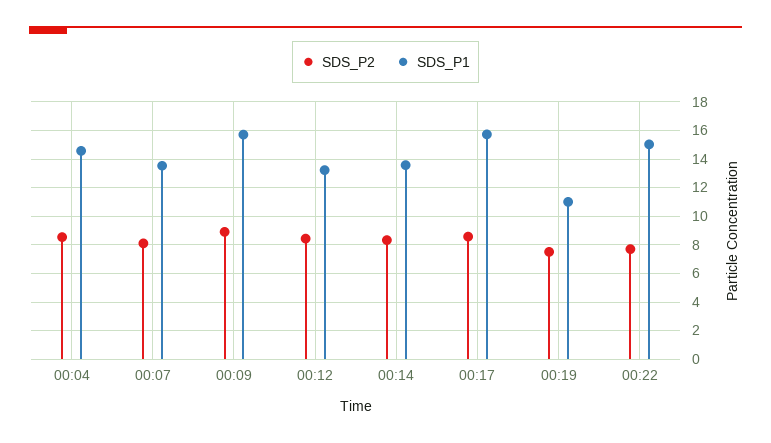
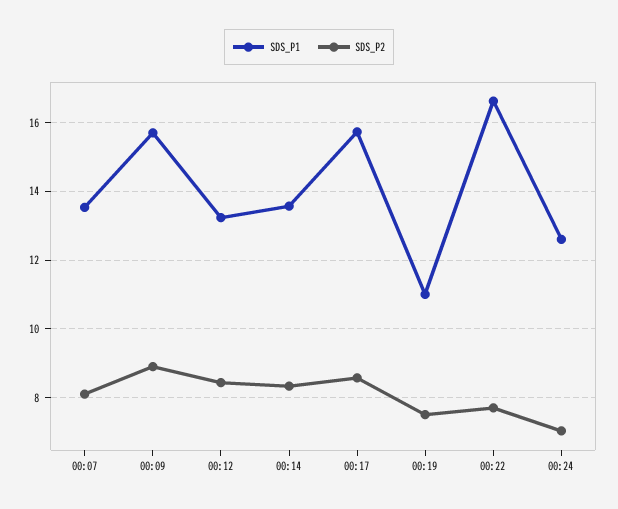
SDS_P2, 00:04: 8.5 -> none
SDS_P1, 00:04: 14.5 -> none
SDS_P1, 00:22: 15 -> 16.6
SDS_P1, 00:24: none -> 12.6
SDS_P2, 00:24: none -> 7

